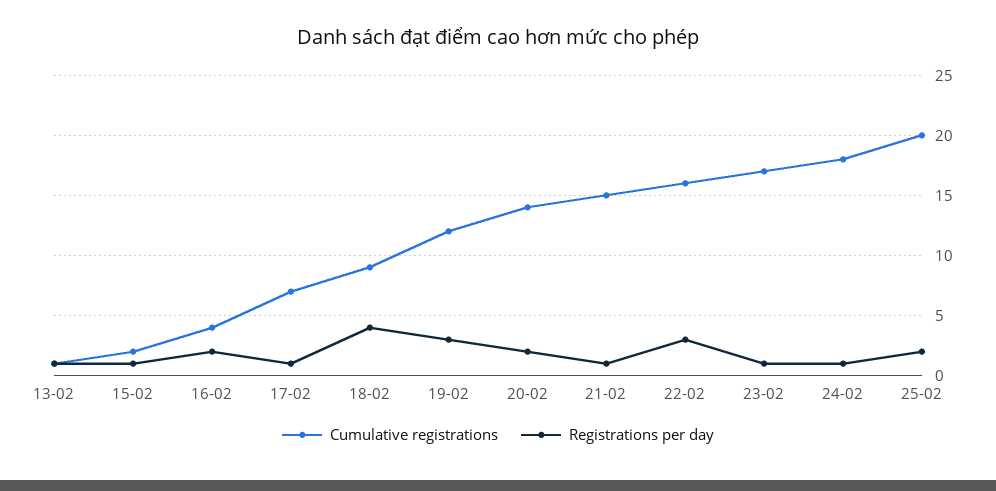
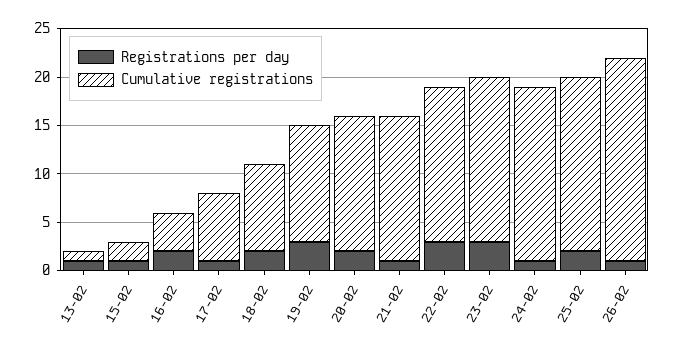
Registrations per day, 18-02: 4 -> 2
Registrations per day, 23-02: 1 -> 3
Cumulative registrations, 25-02: 20 -> 18
Registrations per day, 26-02: none -> 1
Cumulative registrations, 26-02: none -> 21

